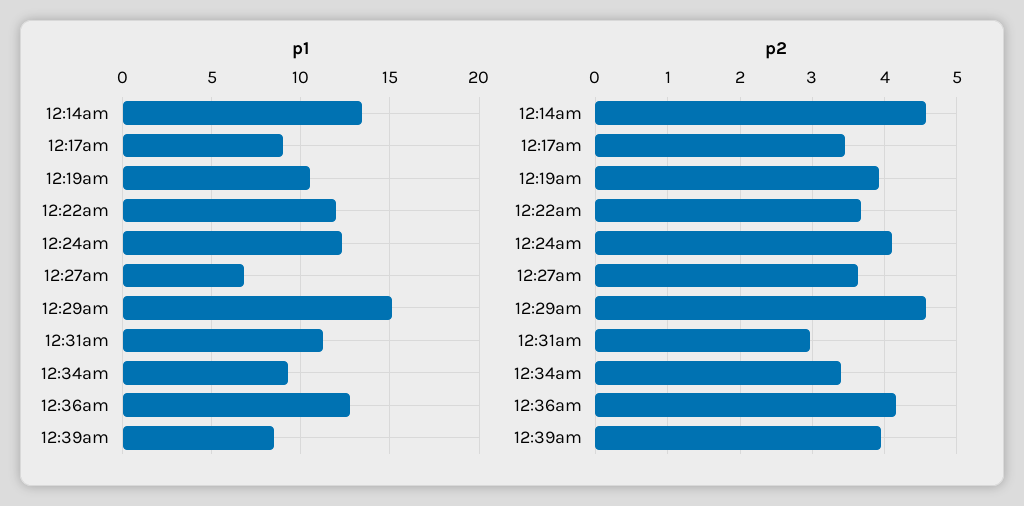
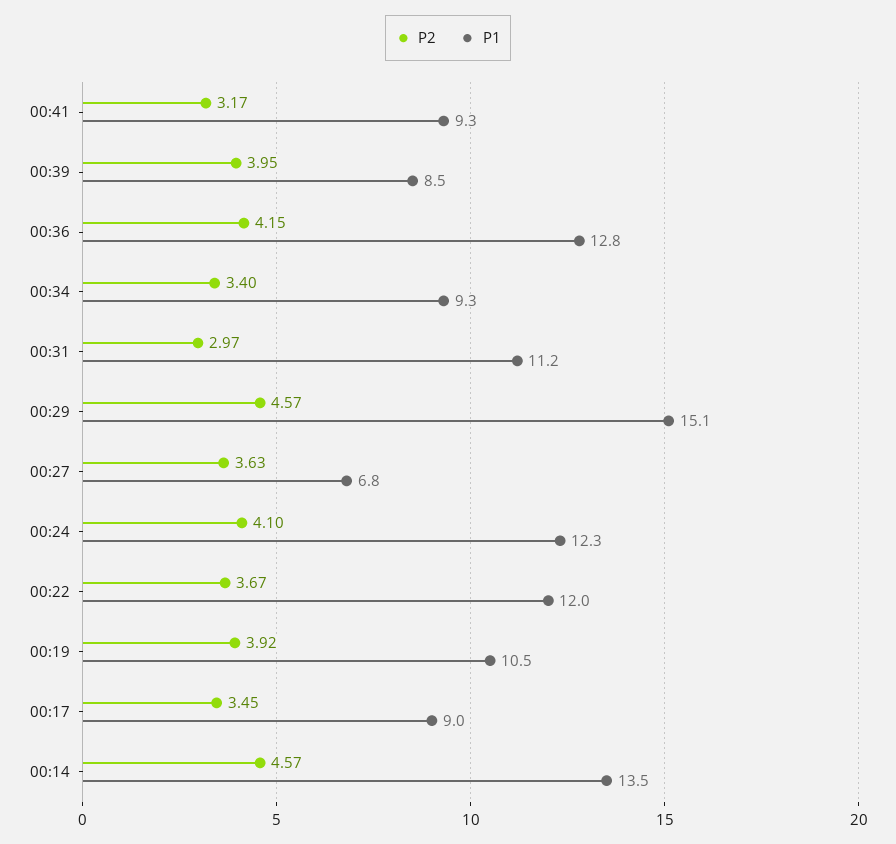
p2, 00:41: none -> 3.17
p1, 00:41: none -> 9.3

